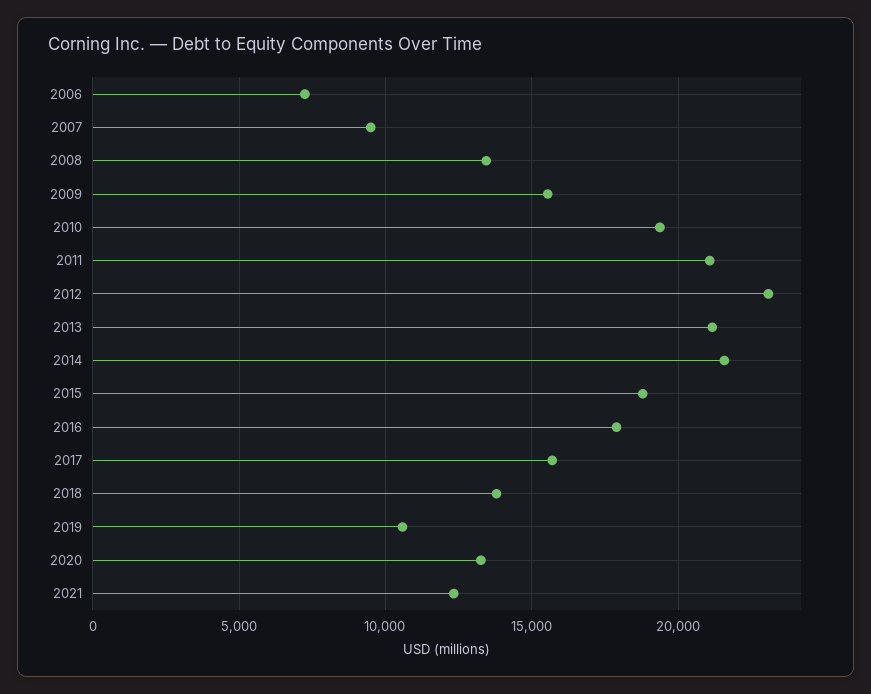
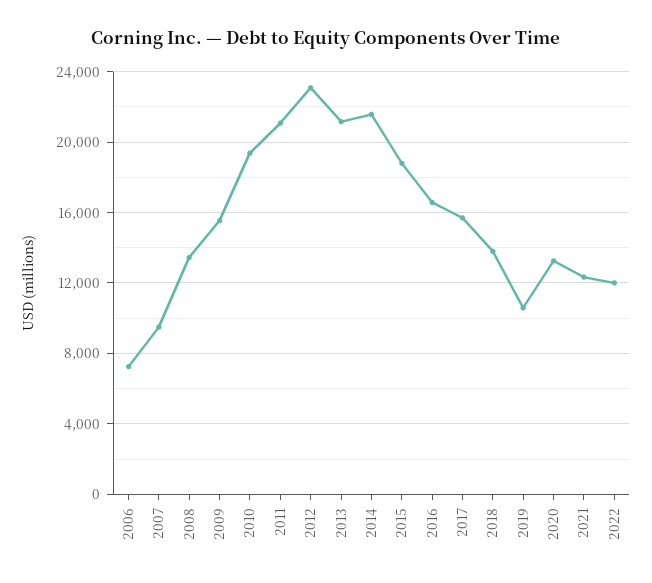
2016: 18000 -> 16500
2022: none -> 12000

